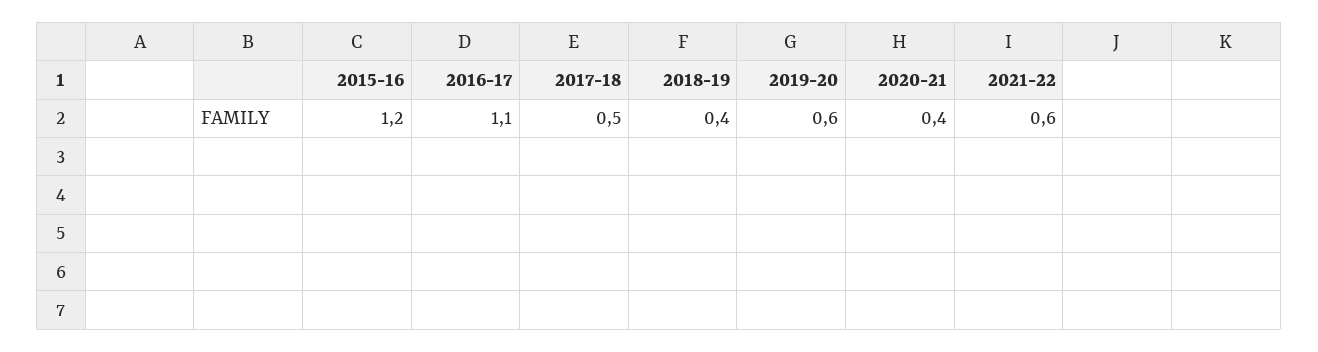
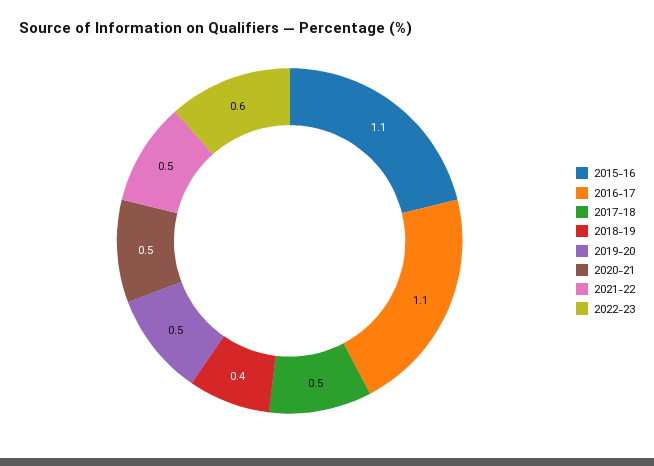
2015-16: 1.2 -> 1.1
2019-20: 0.6 -> 0.5
2020-21: 0.4 -> 0.5
2021-22: 0.6 -> 0.5
2022-23: none -> 0.6

